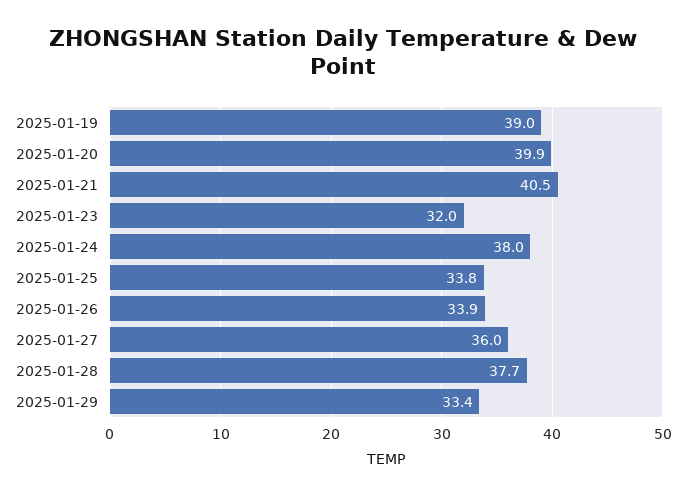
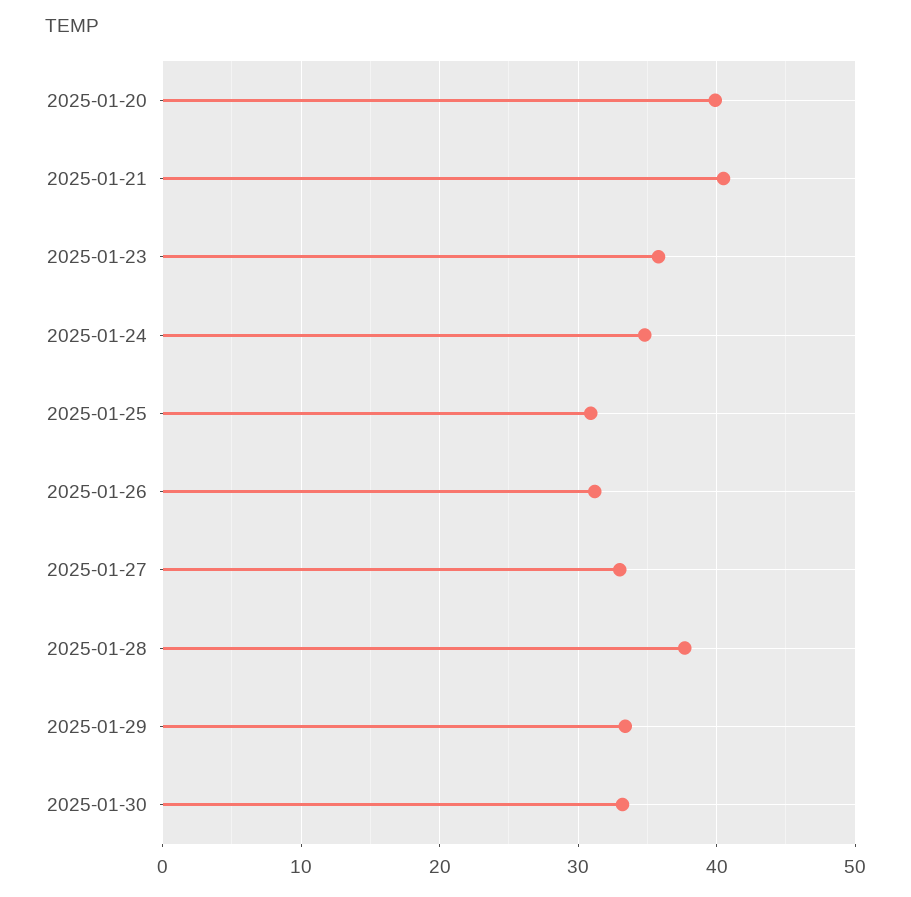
2025-01-19: 39 -> none
2025-01-23: 32 -> 36
2025-01-24: 38 -> 35
2025-01-25: 33.8 -> 31
2025-01-26: 33.9 -> 31
2025-01-27: 36 -> 33
2025-01-30: none -> 33

